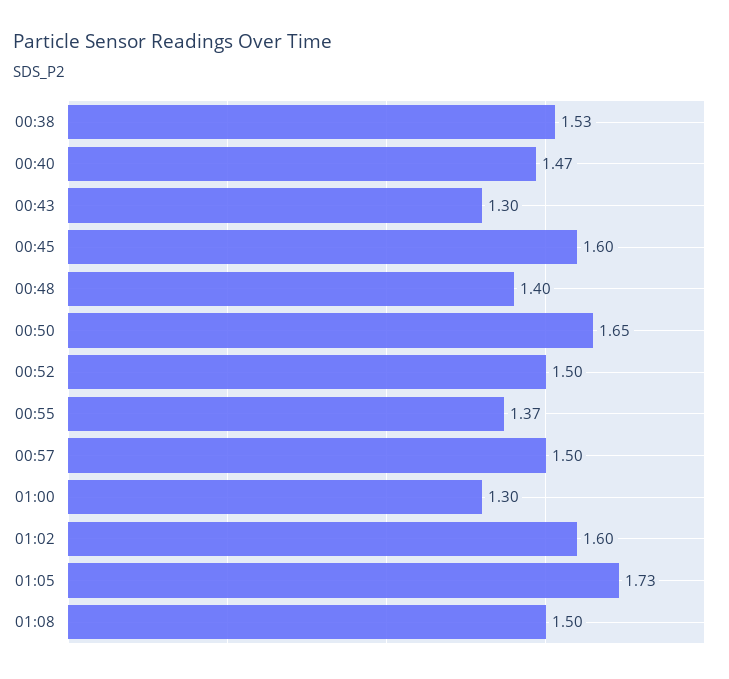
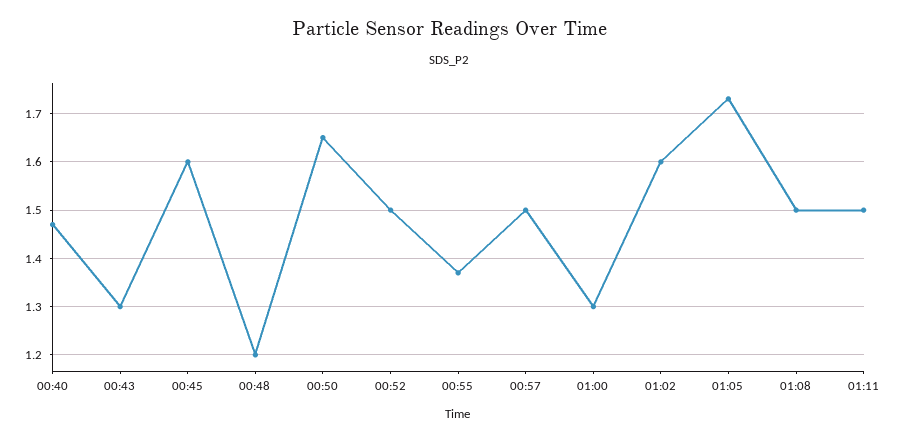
00:38: 1.53 -> none
00:48: 1.4 -> 1.2
01:11: none -> 1.5

